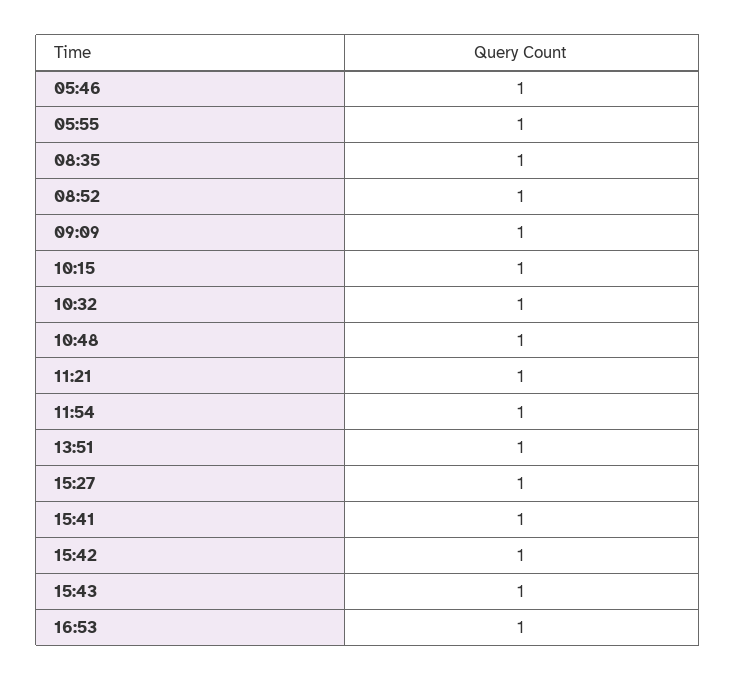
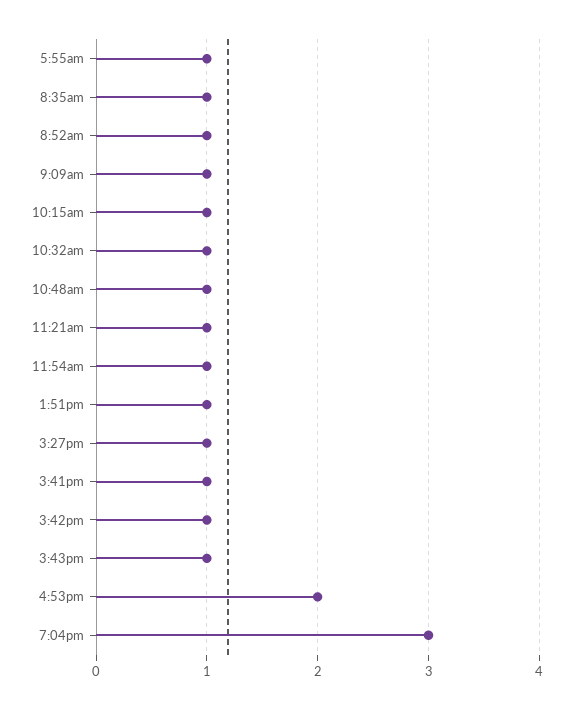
05:46: 1 -> none
16:53: 1 -> 2
7:04pm: none -> 3

